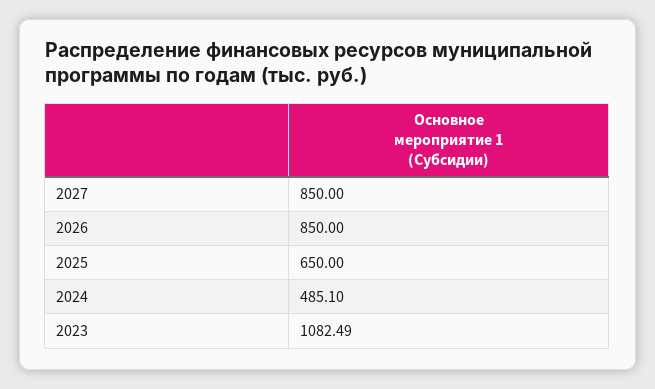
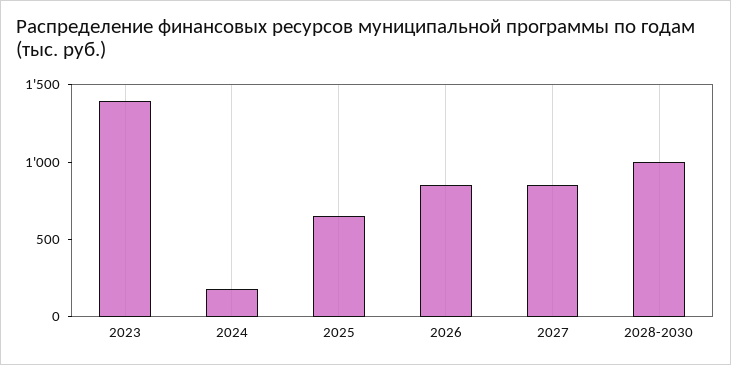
2024: 485.1 -> 200
2023: 1082.49 -> 1400
2028-2030: none -> 1000

